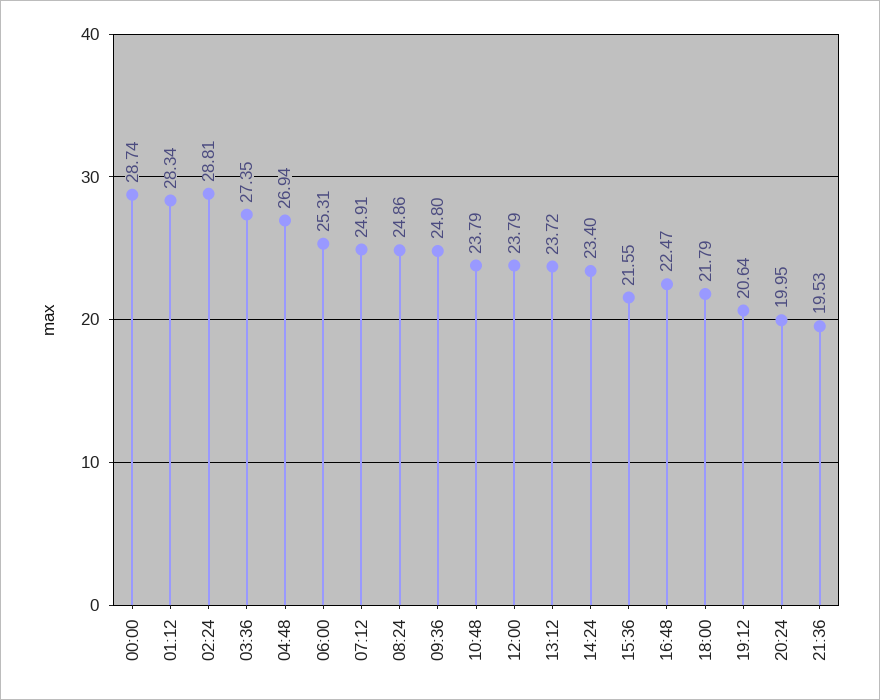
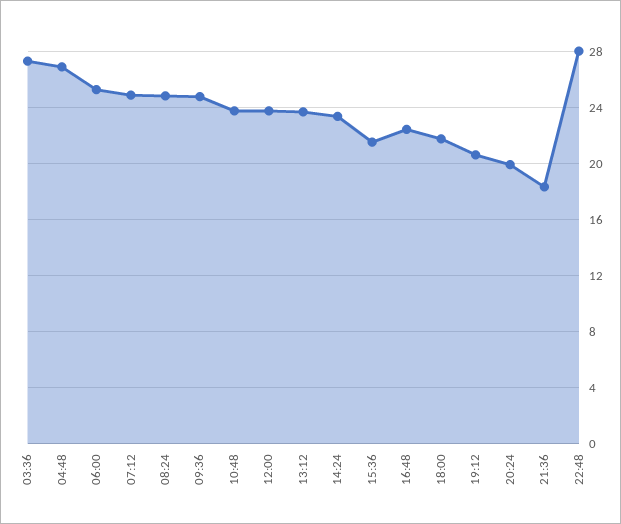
00:00: 28.74 -> none
01:12: 28.34 -> none
02:24: 28.81 -> none
21:36: 19.53 -> 18.5
22:48: none -> 28

